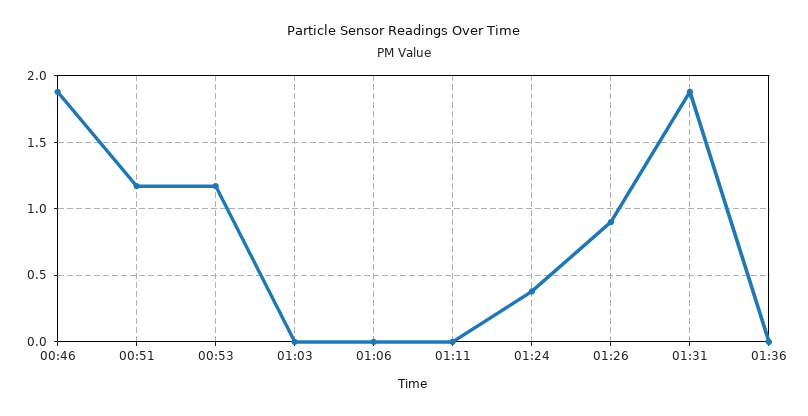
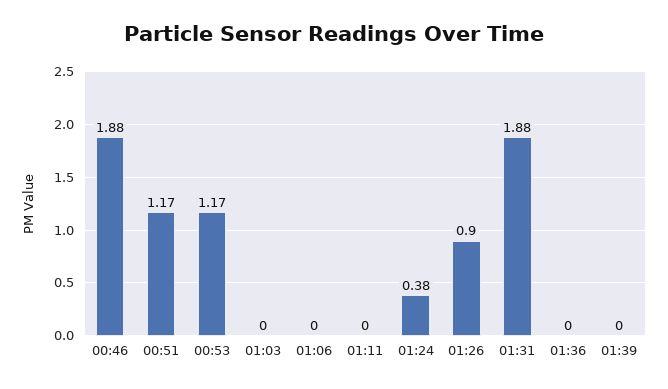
01:39: none -> 0

